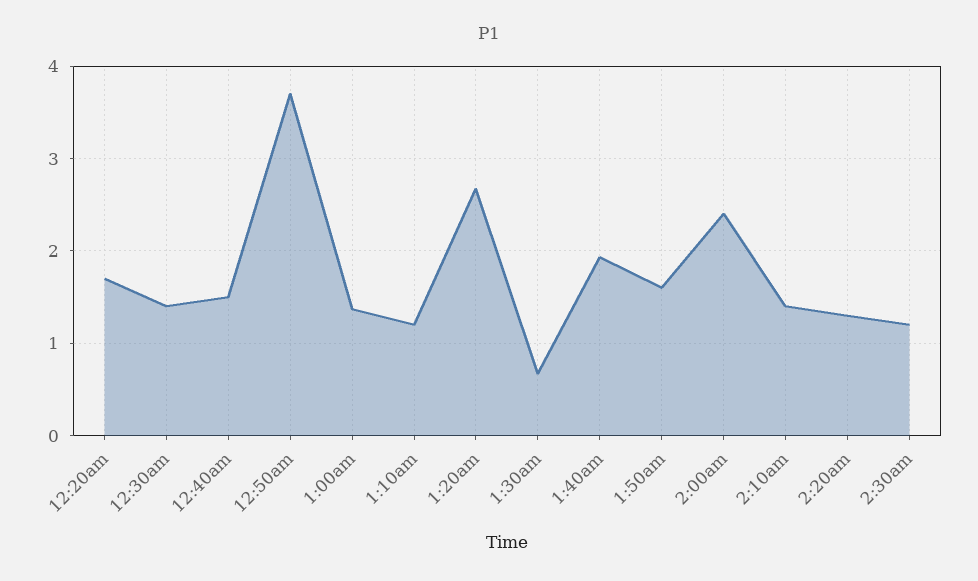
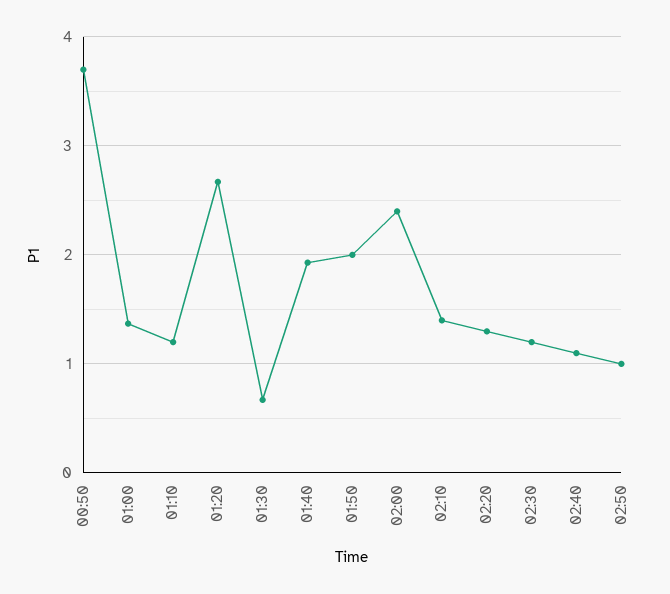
12:20am: 1.7 -> none
12:30am: 1.4 -> none
12:40am: 1.5 -> none
1:50am: 1.6 -> 2
02:40: none -> 1.1
02:50: none -> 1

